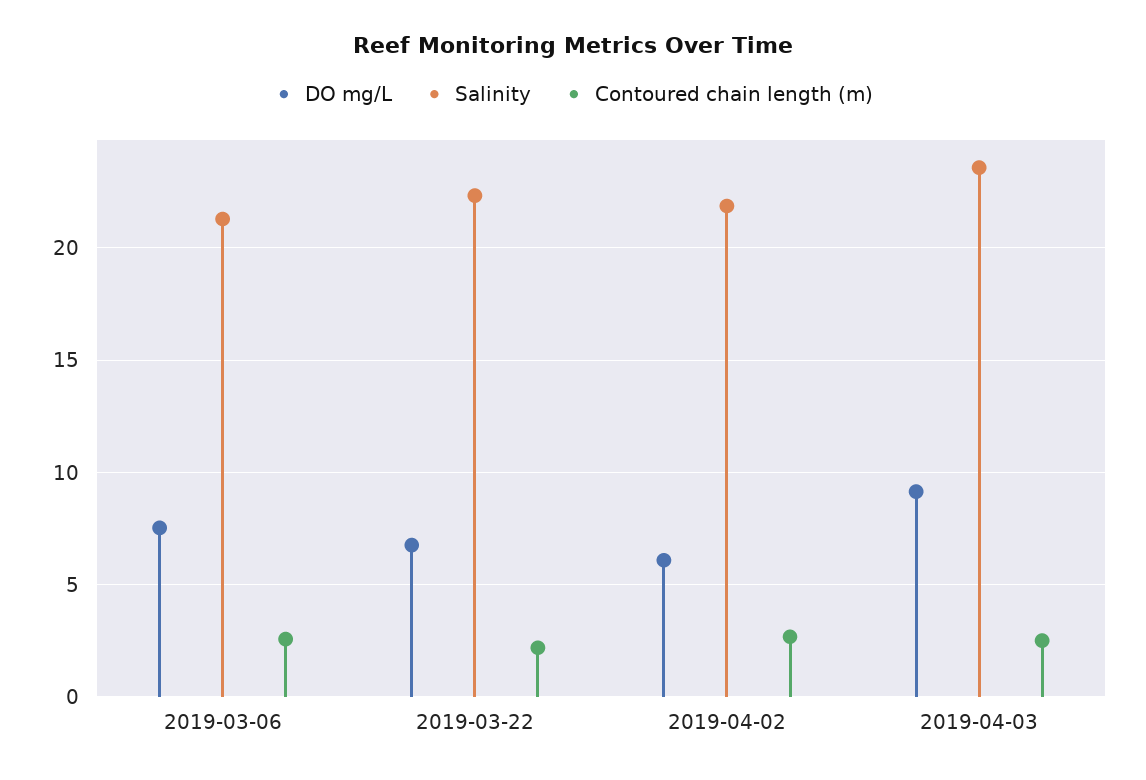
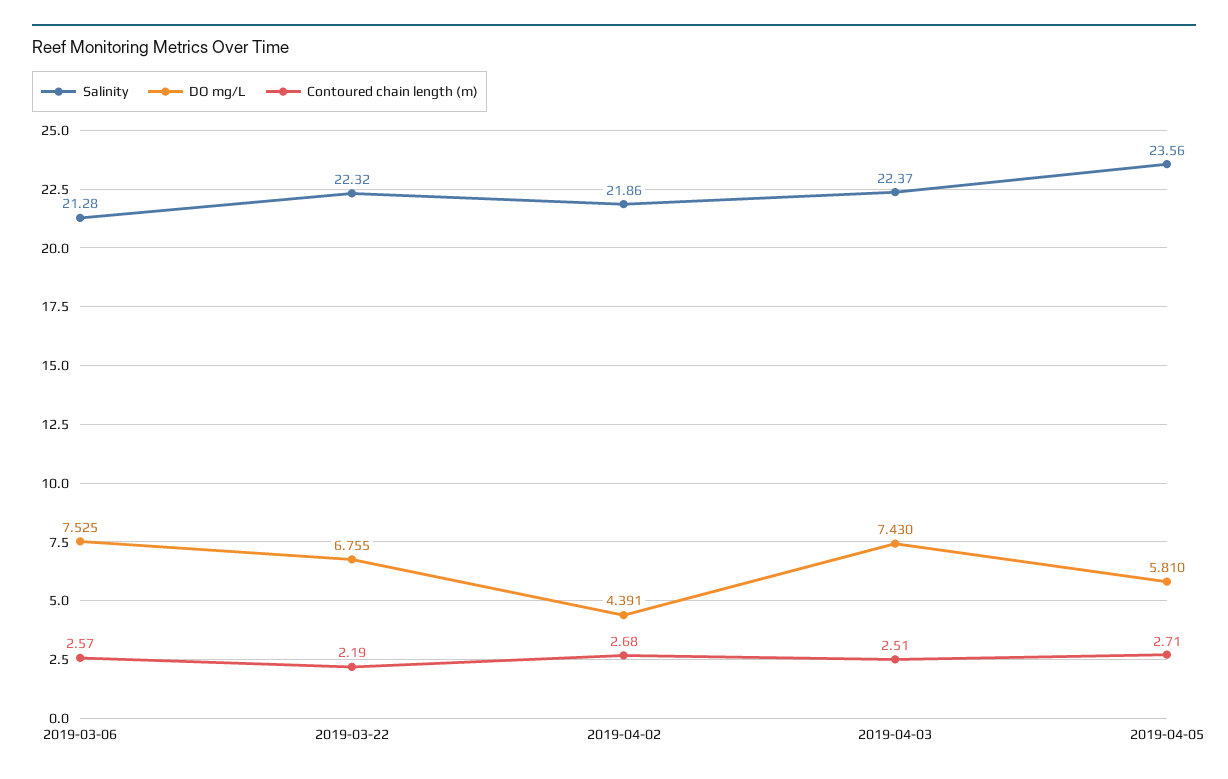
DO mg/L, 2019-04-02: 6 -> 4.391
DO mg/L, 2019-04-03: 9 -> 7.43
Salinity, 2019-04-03: 23.5 -> 22.37
Salinity, 2019-04-05: none -> 23.56
DO mg/L, 2019-04-05: none -> 5.81
Contoured chain length (m), 2019-04-05: none -> 2.71

